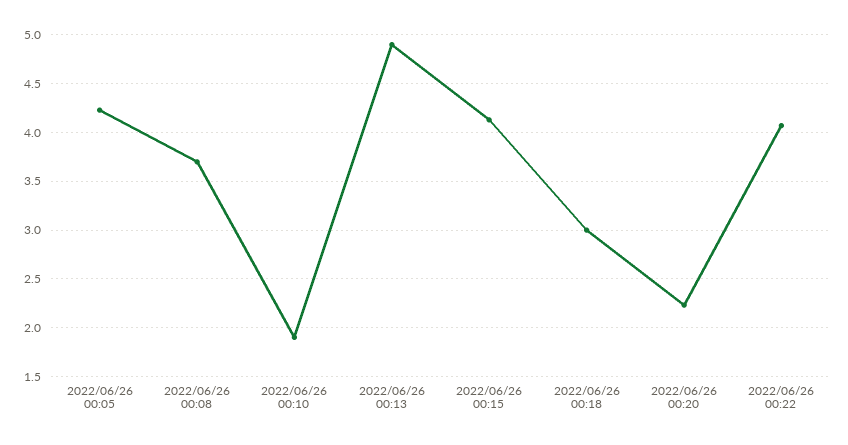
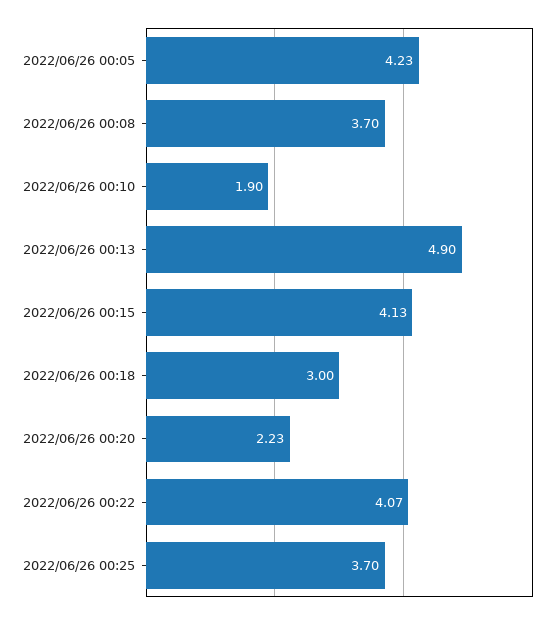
2022/06/26 00:25: none -> 3.7

